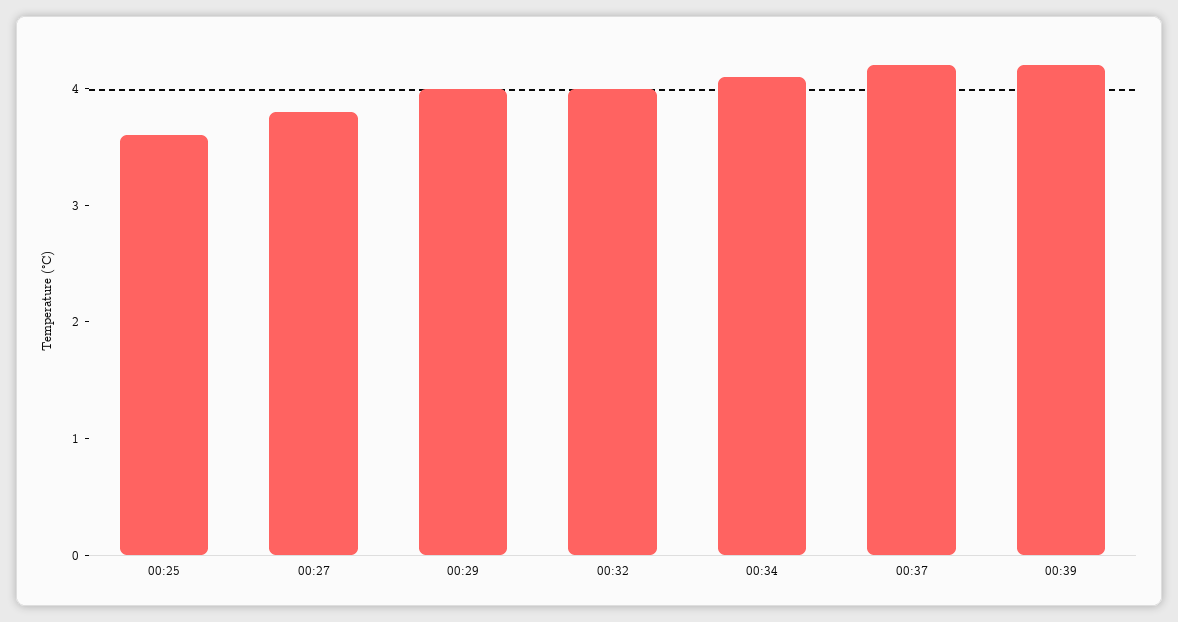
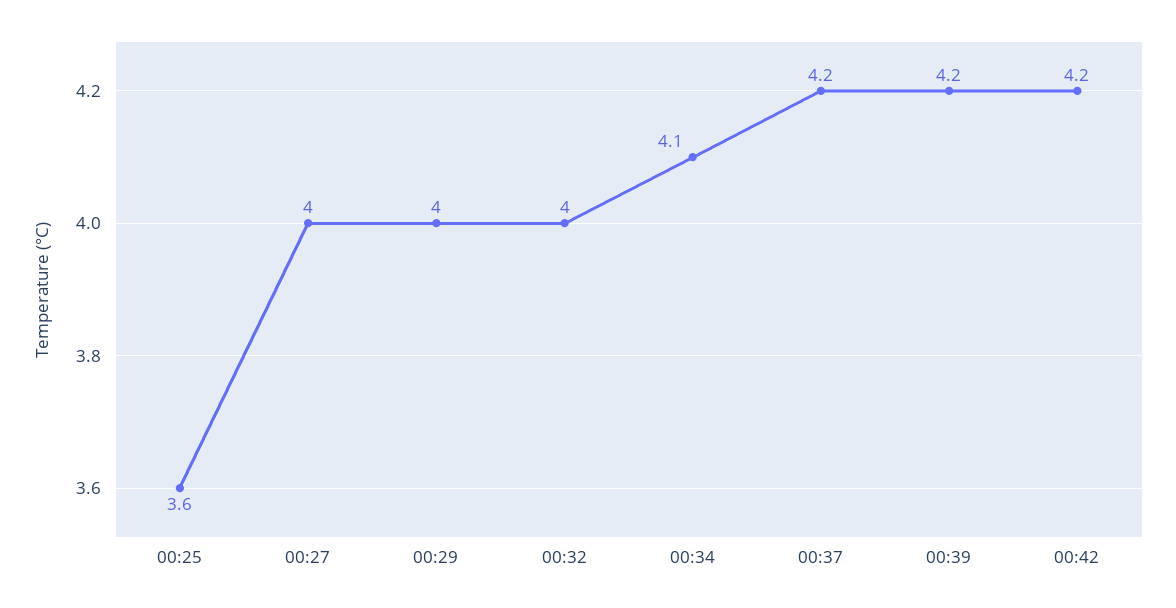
00:27: 3.8 -> 4
00:42: none -> 4.2

